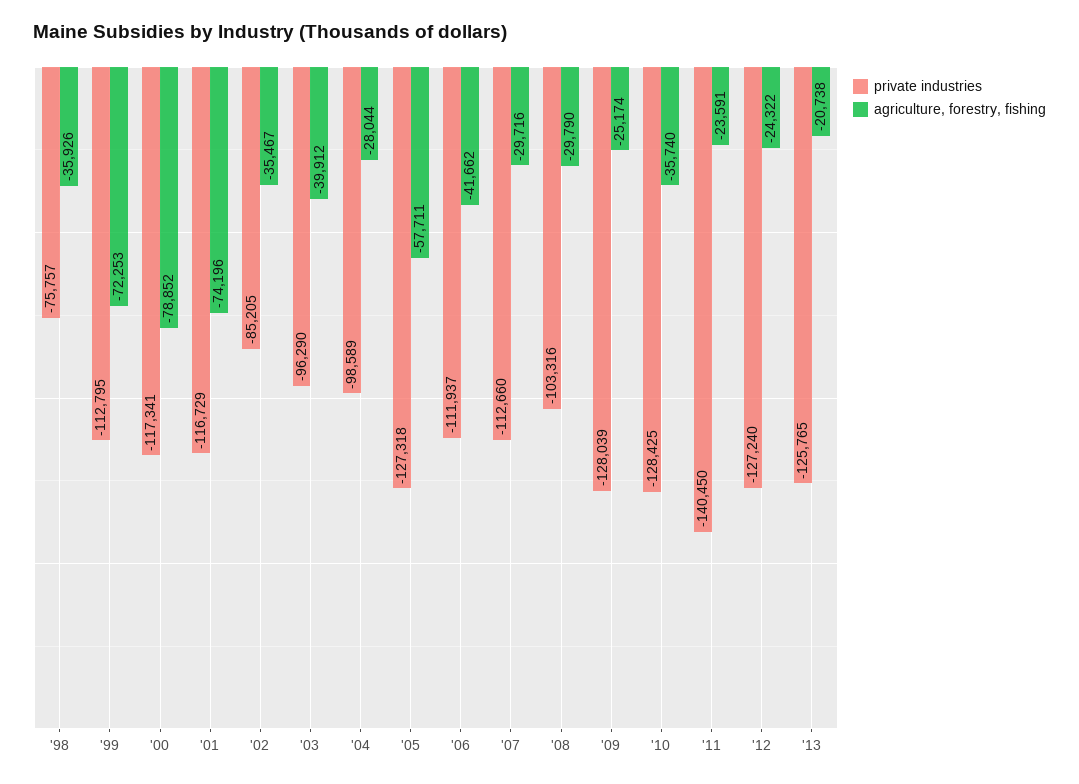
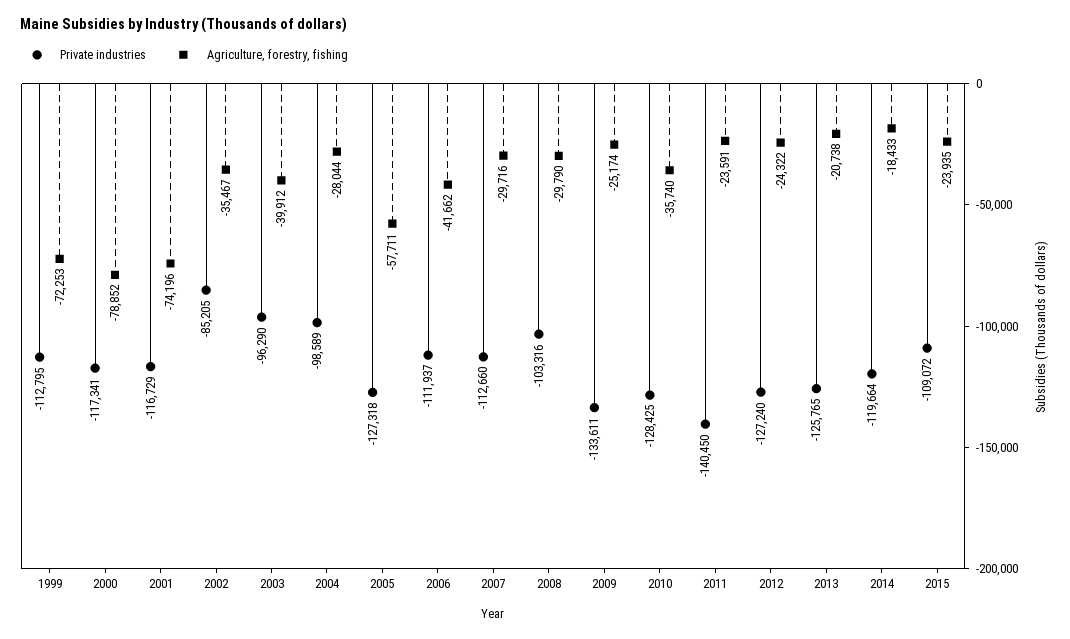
private industries, '98: -75757 -> none
agriculture, forestry, fishing, '98: -35926 -> none
private industries, '09: -128039 -> -133611
private industries, 2014: none -> -119664
agriculture, forestry, fishing, 2014: none -> -18433
private industries, 2015: none -> -109072
agriculture, forestry, fishing, 2015: none -> -23935

